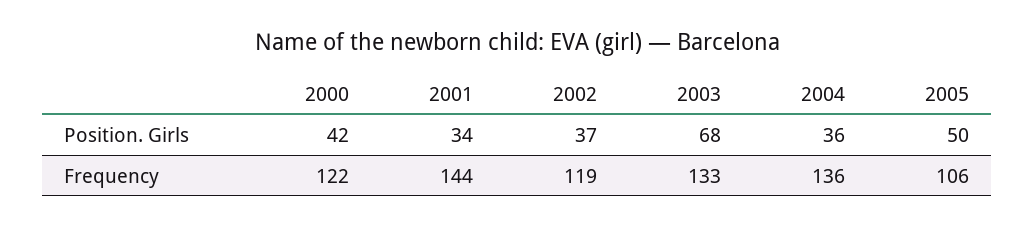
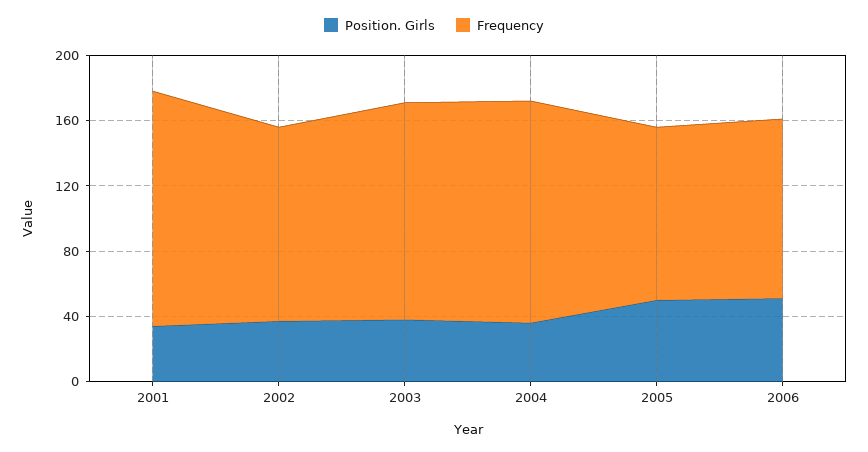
Position. Girls, 2000: 42 -> none
Position. Girls, 2003: 68 -> 40
Frequency, 2000: 122 -> none
Position. Girls, 2006: none -> 50
Frequency, 2006: none -> 110

